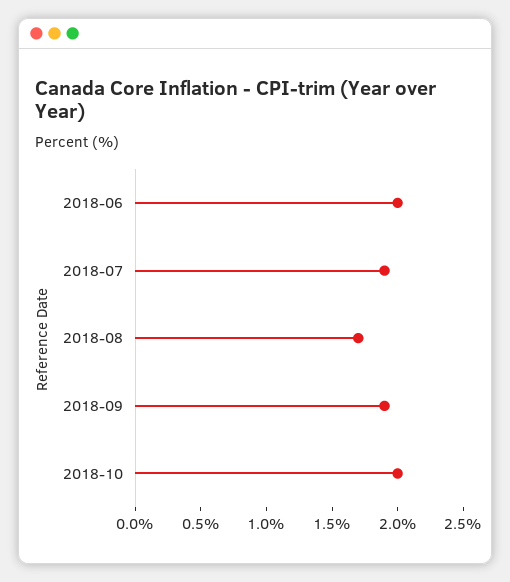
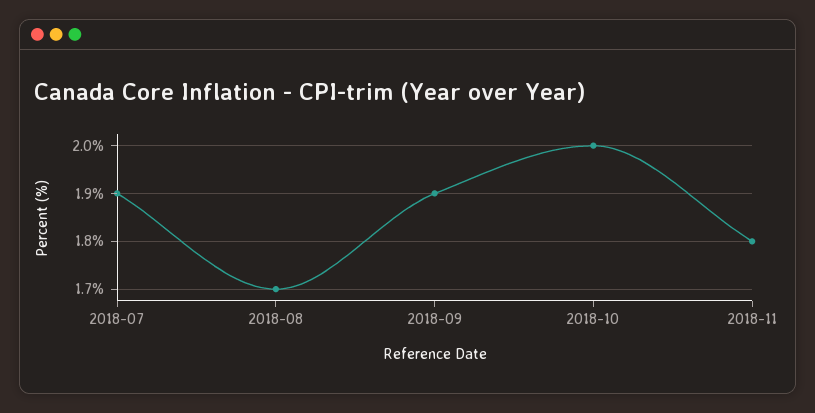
2018-06: 2 -> none
2018-11: none -> 1.8

